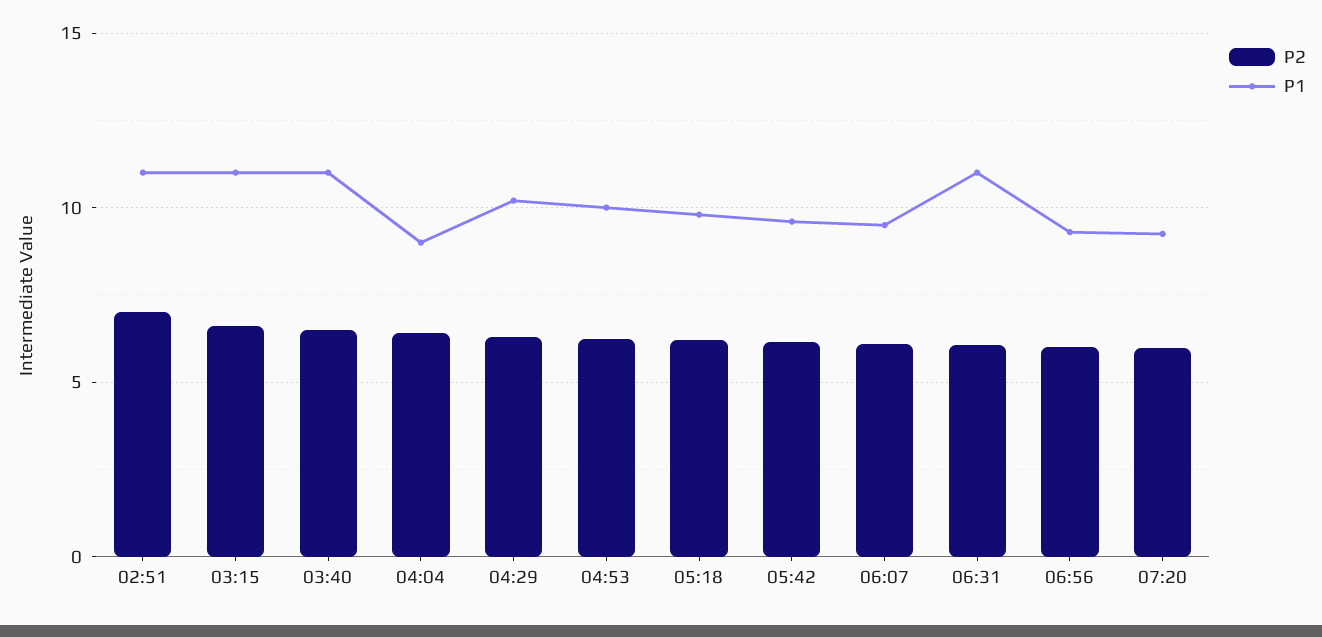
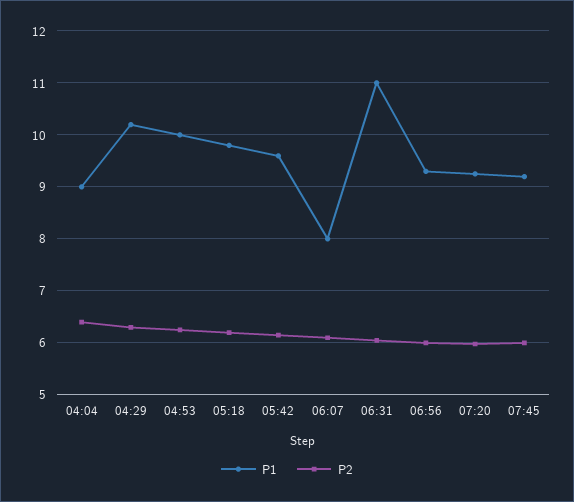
P2, 02:51: 7 -> none
P1, 02:51: 11 -> none
P2, 03:15: 6.5 -> none
P1, 03:15: 11 -> none
P2, 03:40: 6.5 -> none
P1, 03:40: 11 -> none
P1, 06:07: 9.5 -> 8
P1, 07:45: none -> 9.2
P2, 07:45: none -> 6

